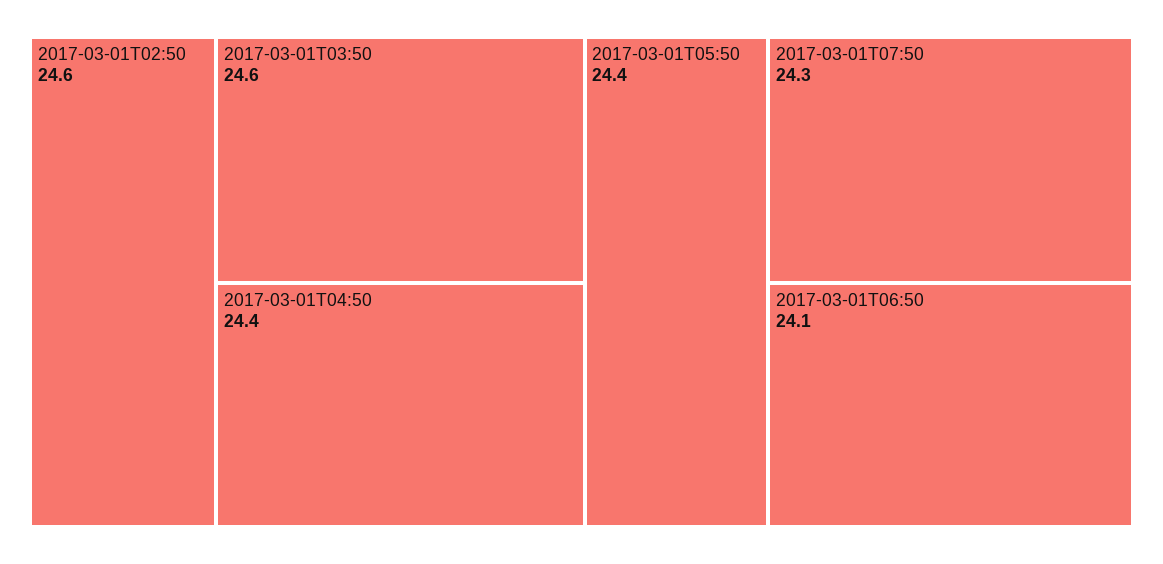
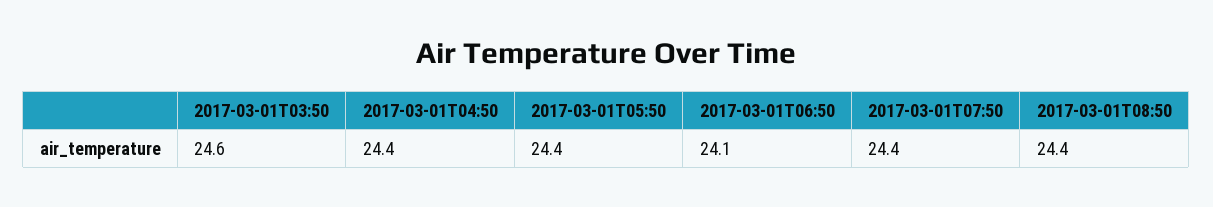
2017-03-01T02:50: 24.6 -> none
2017-03-01T07:50: 24.3 -> 24.4
2017-03-01T08:50: none -> 24.4

